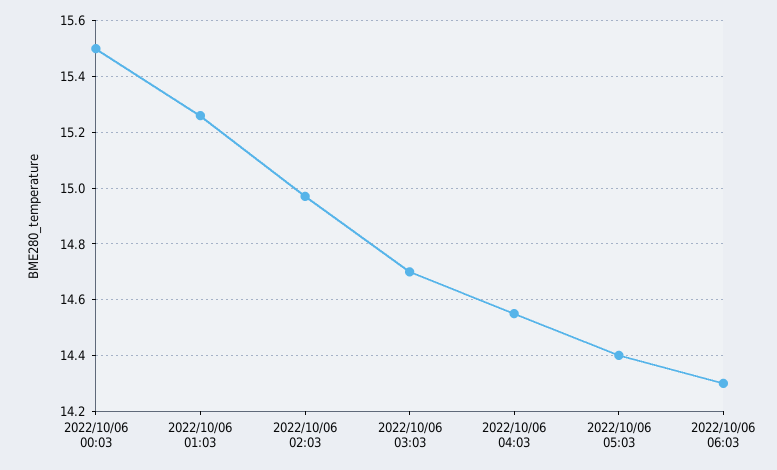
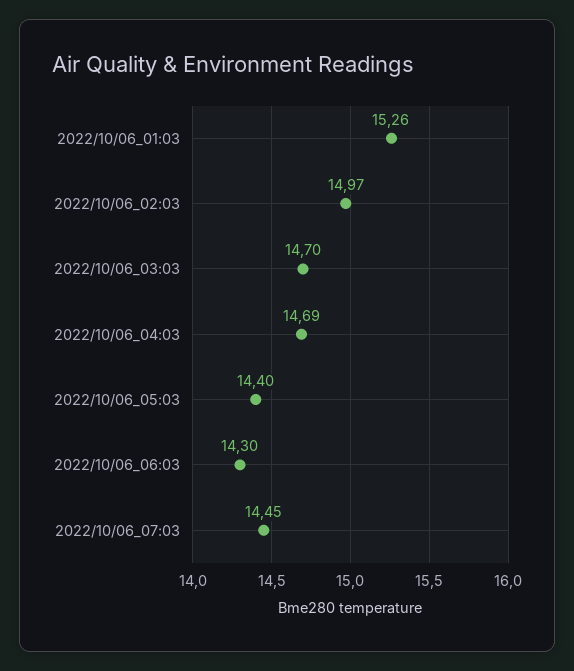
2022/10/06 00:03: 15.5 -> none
2022/10/06 04:03: 14.55 -> 14.69
2022/10/06_07:03: none -> 14.45

